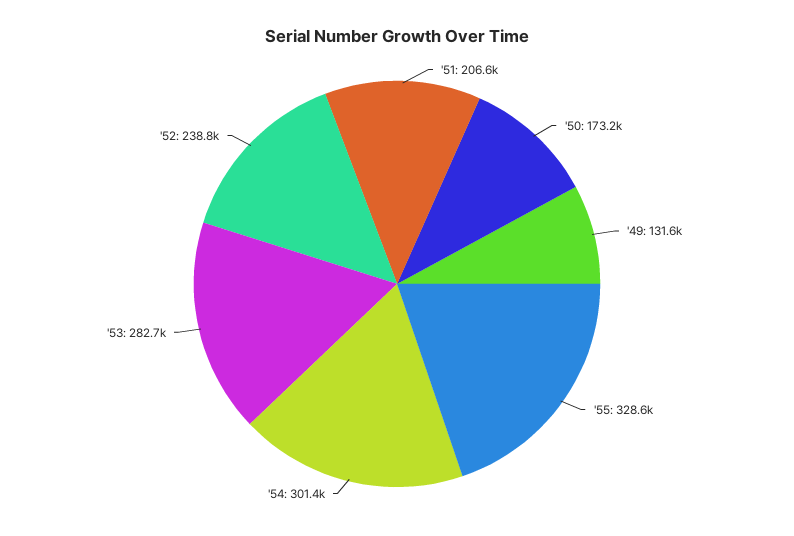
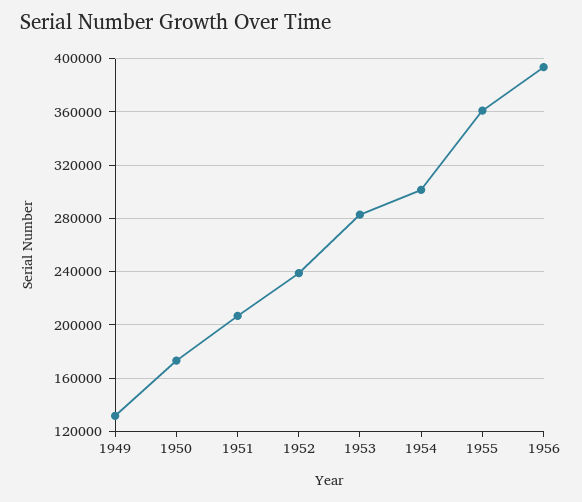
'55: 328600 -> 360000
1956: none -> 395000

